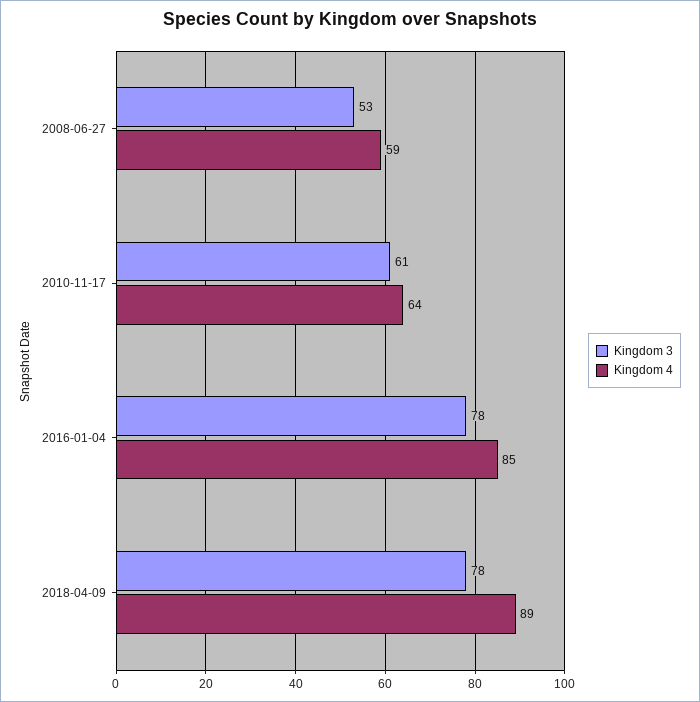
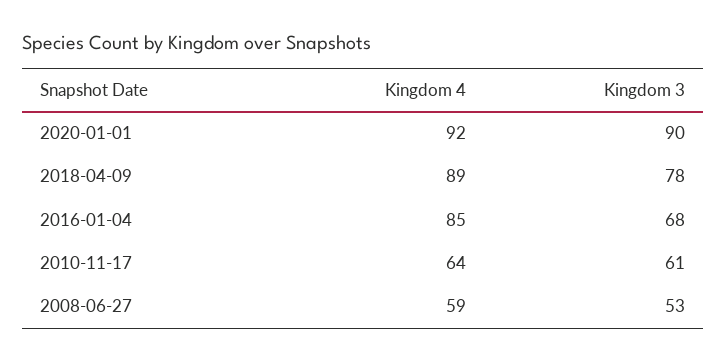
Kingdom 3, 2016-01-04: 78 -> 68
Kingdom 4, 2020-01-01: none -> 92
Kingdom 3, 2020-01-01: none -> 90

